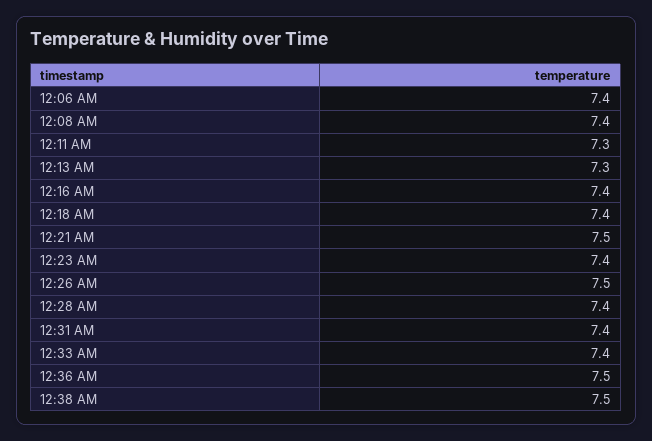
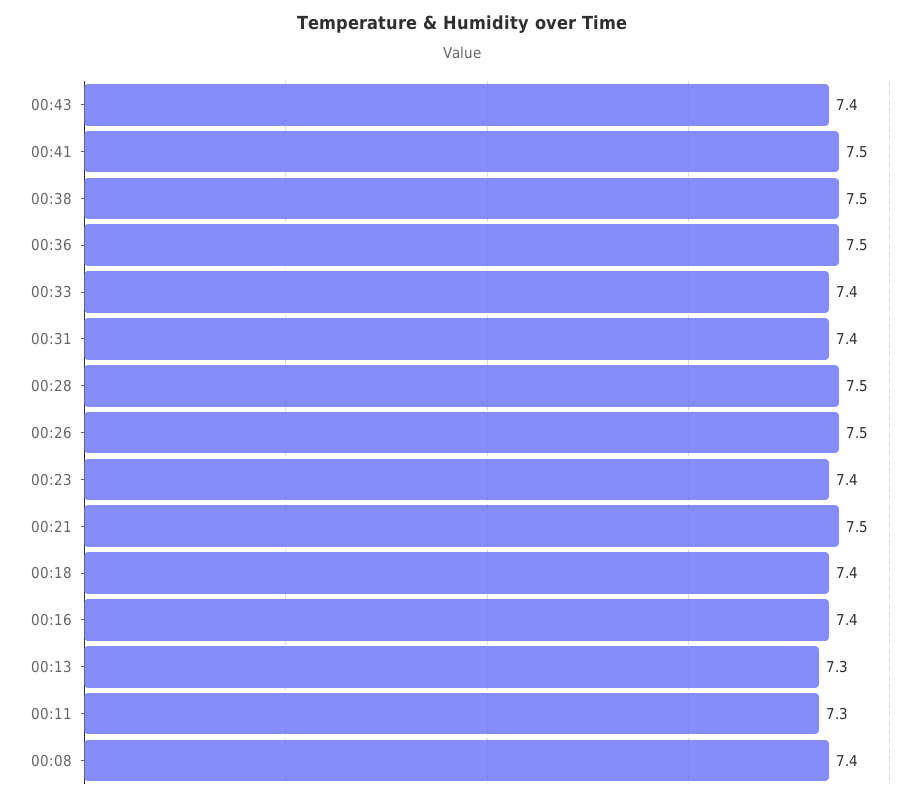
12:06 AM: 7.4 -> none
12:28 AM: 7.4 -> 7.5
00:43: none -> 7.4
00:41: none -> 7.5

